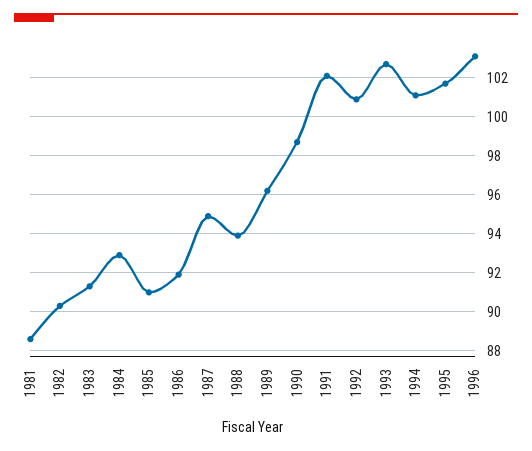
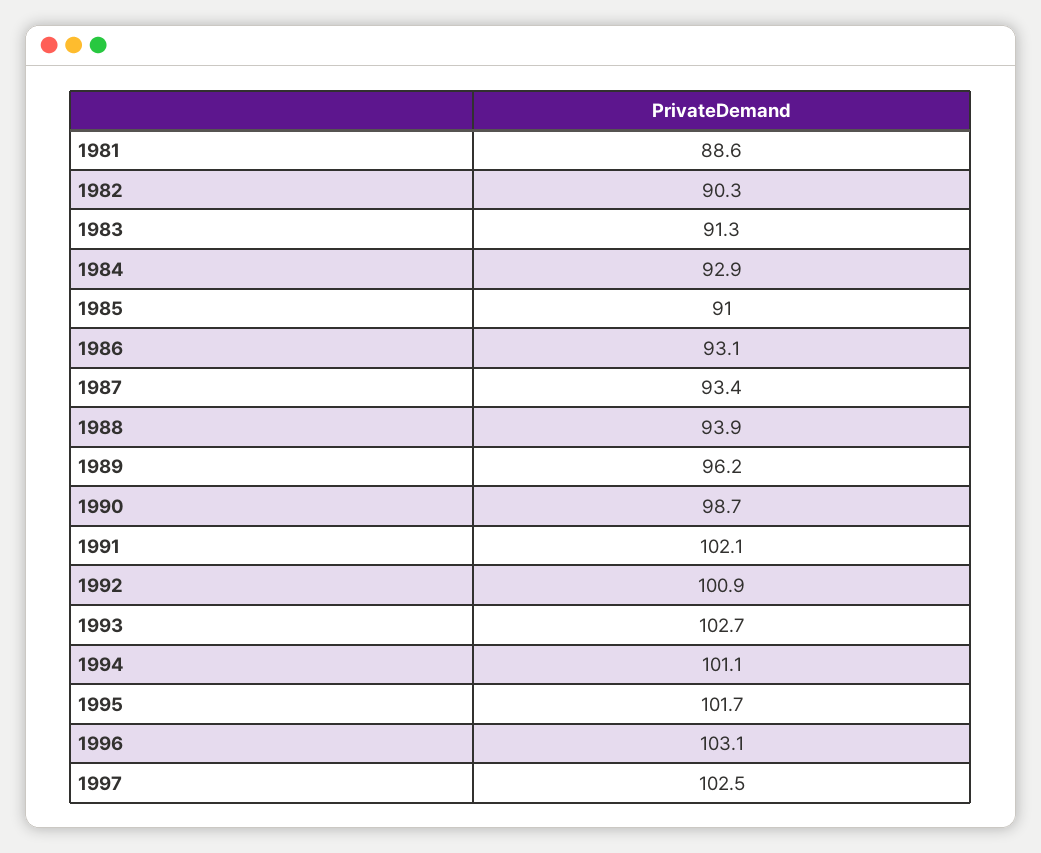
1986: 92 -> 93.1
1987: 95 -> 93.4
1997: none -> 102.5

